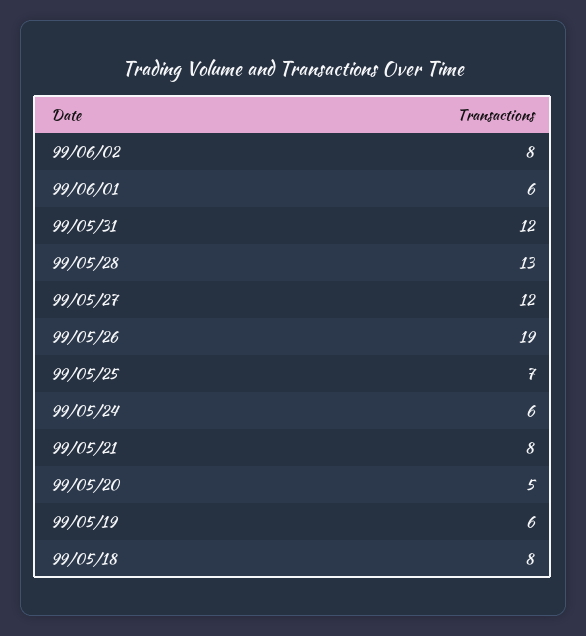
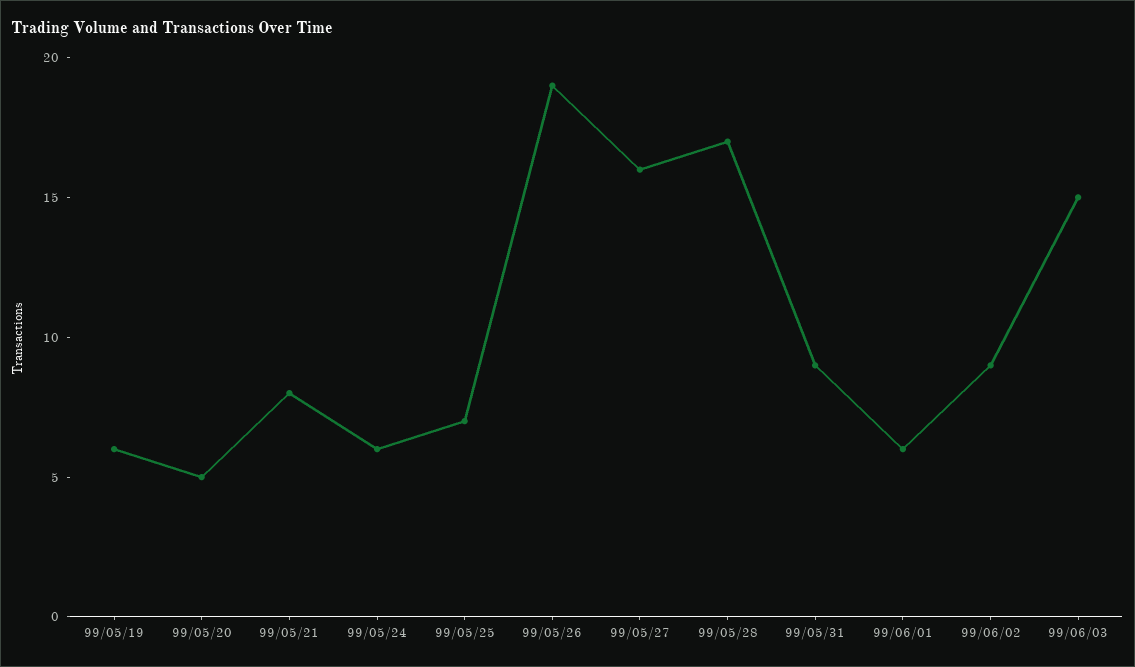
99/06/02: 8 -> 9
99/05/31: 12 -> 9
99/05/28: 13 -> 17
99/05/27: 12 -> 16
99/05/18: 8 -> none
99/06/03: none -> 15

